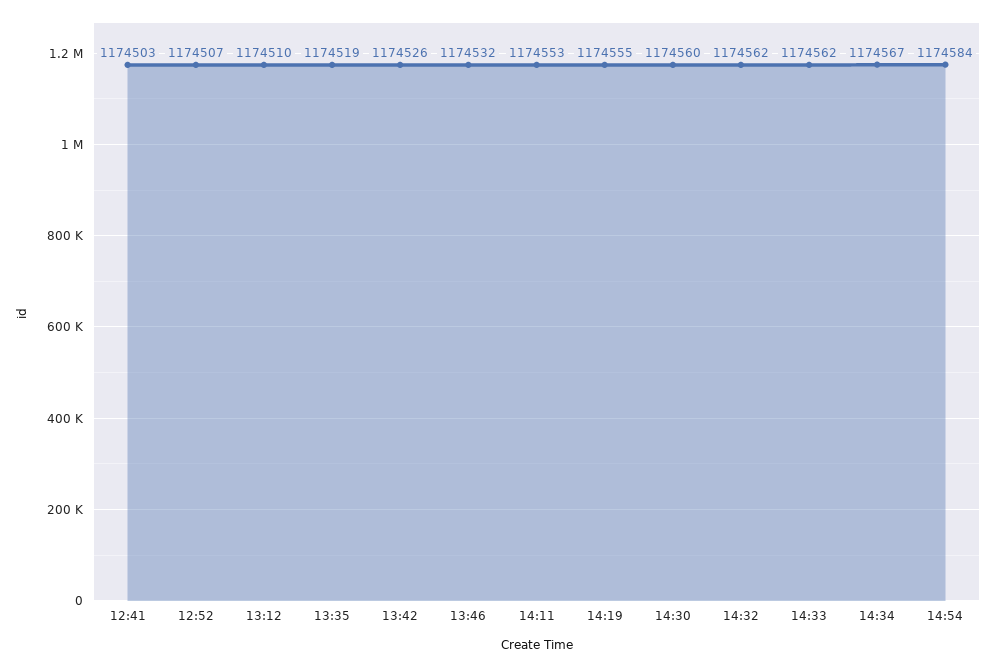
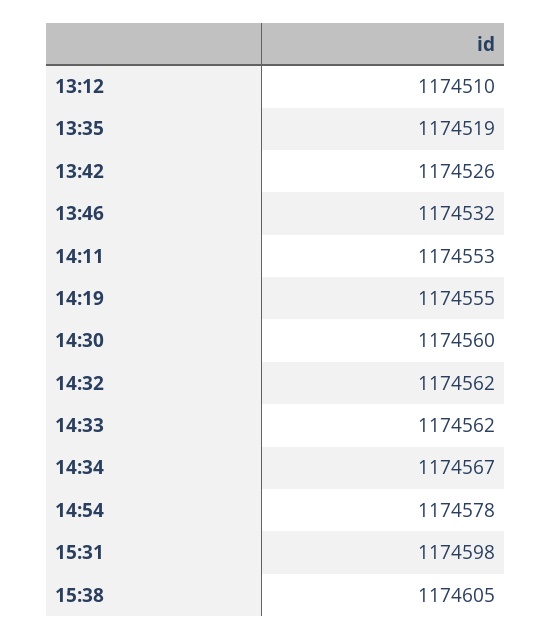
12:41: 1174503 -> none
12:52: 1174507 -> none
14:54: 1174584 -> 1174578
15:31: none -> 1174598
15:38: none -> 1174605

